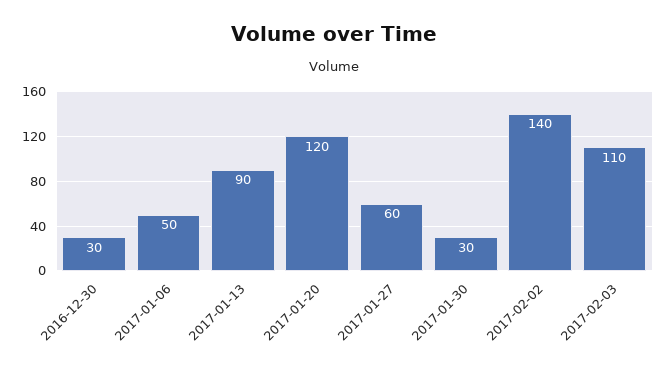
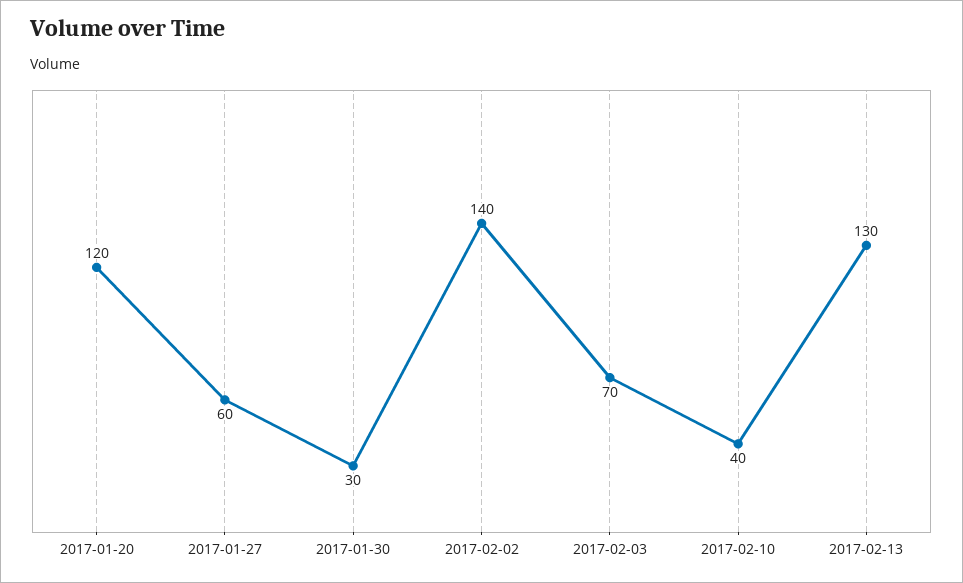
2016-12-30: 30 -> none
2017-01-06: 50 -> none
2017-01-13: 90 -> none
2017-02-03: 110 -> 70
2017-02-10: none -> 40
2017-02-13: none -> 130

